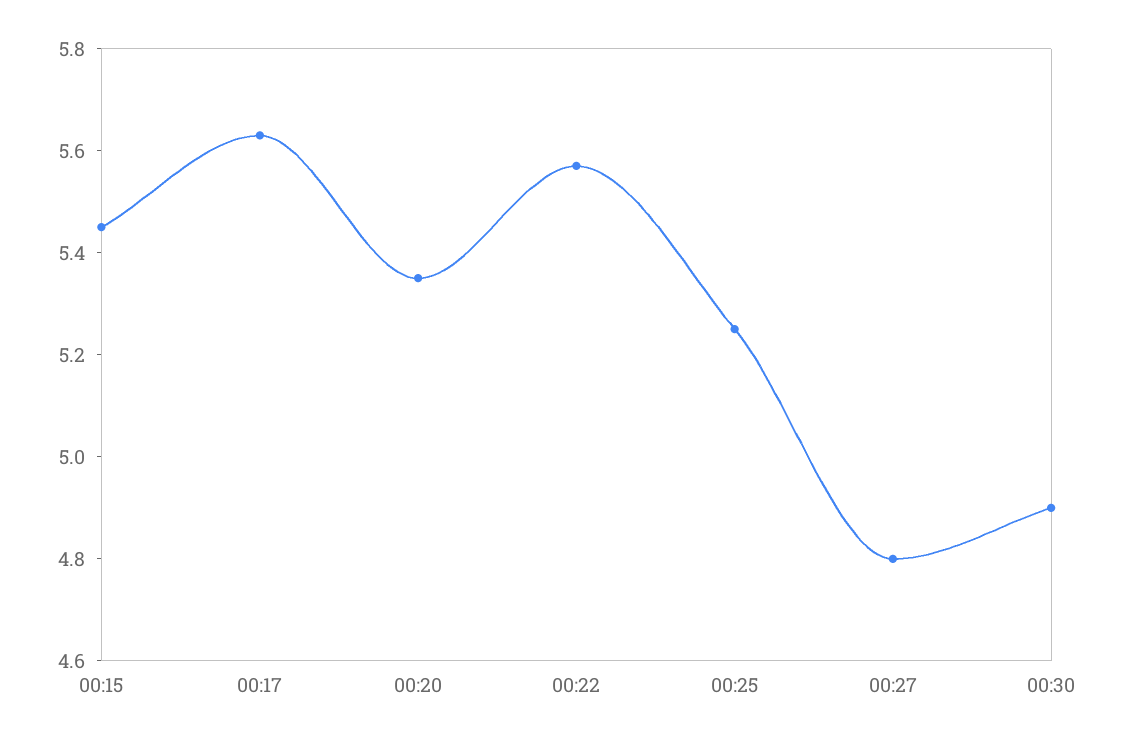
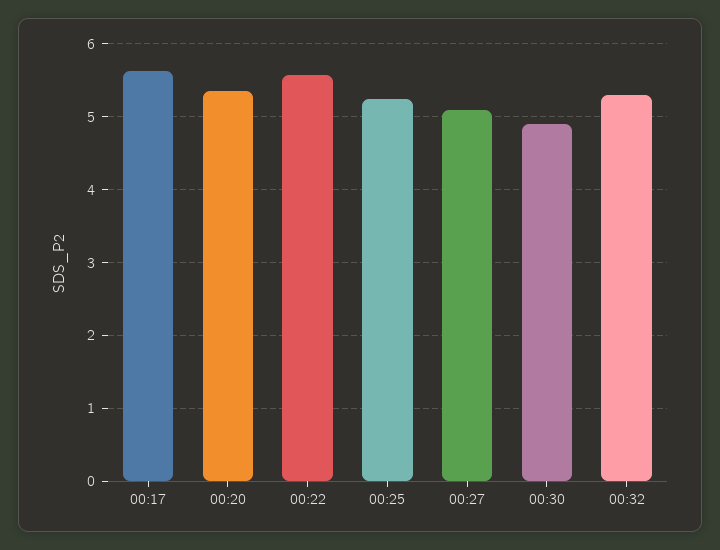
00:15: 5.45 -> none
00:27: 4.8 -> 5.1
00:32: none -> 5.3

